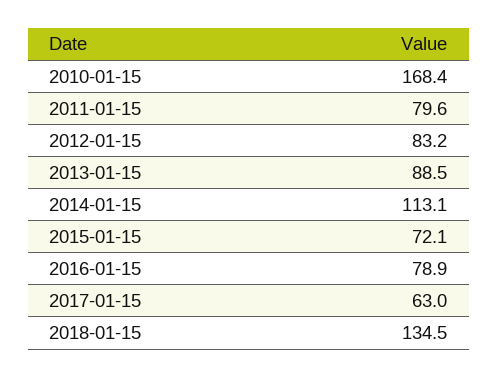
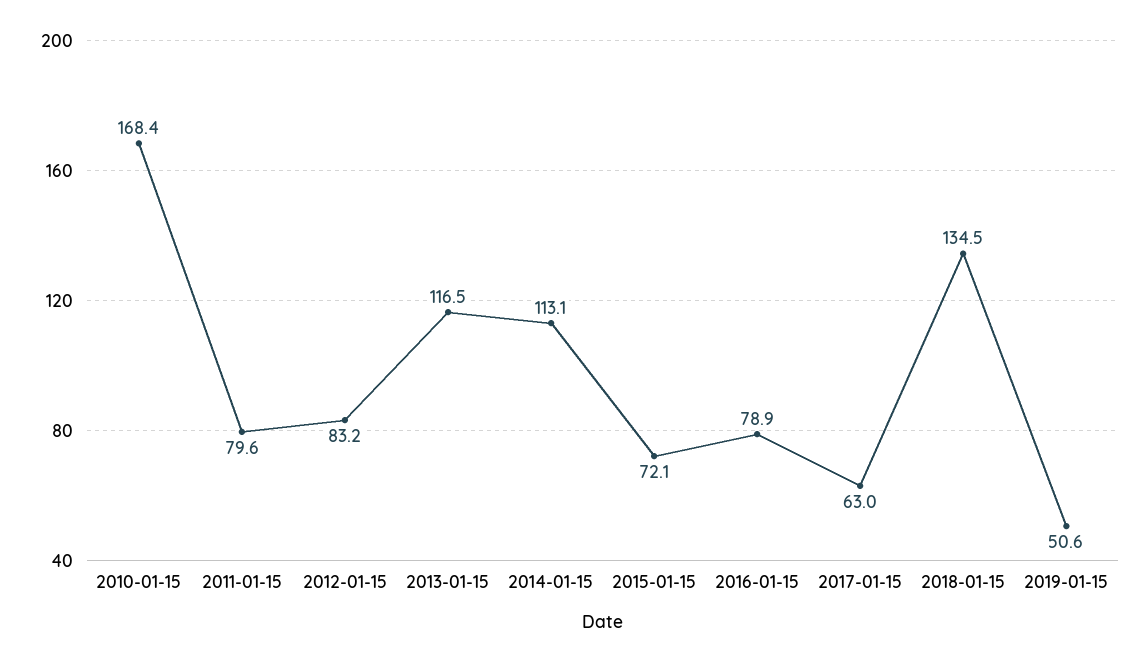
2013-01-15: 88.5 -> 116.5
2019-01-15: none -> 50.6

